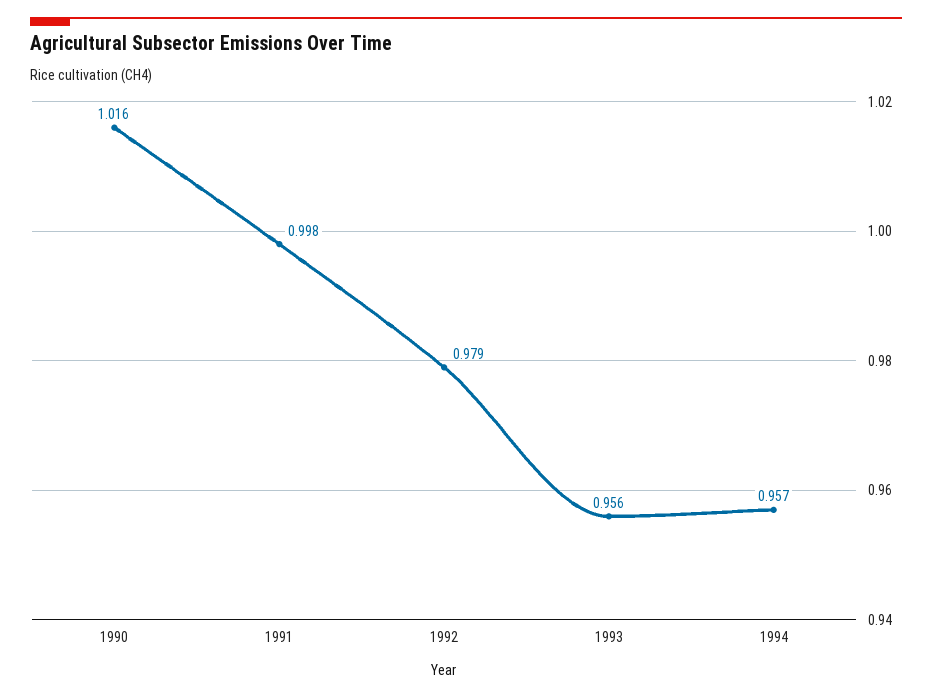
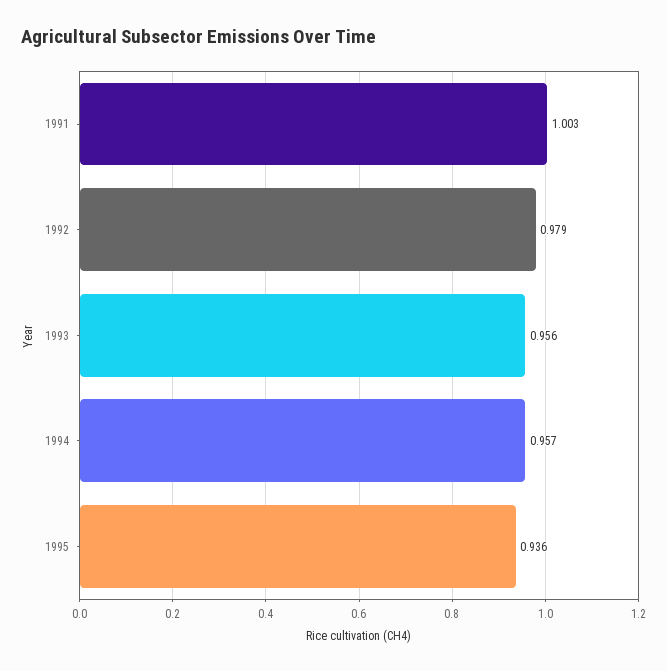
1990: 1.016 -> none
1991: 0.998 -> 1.003
1995: none -> 0.936

